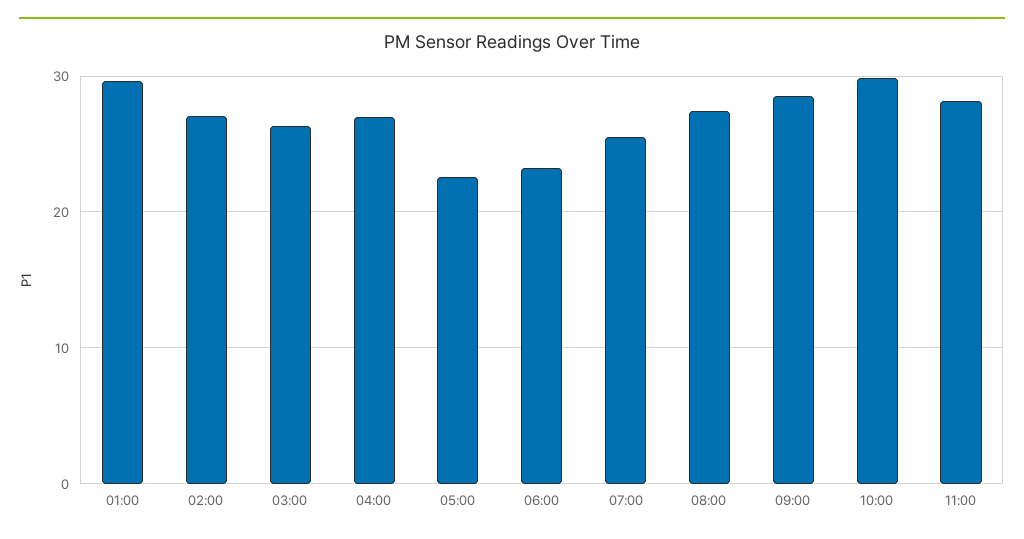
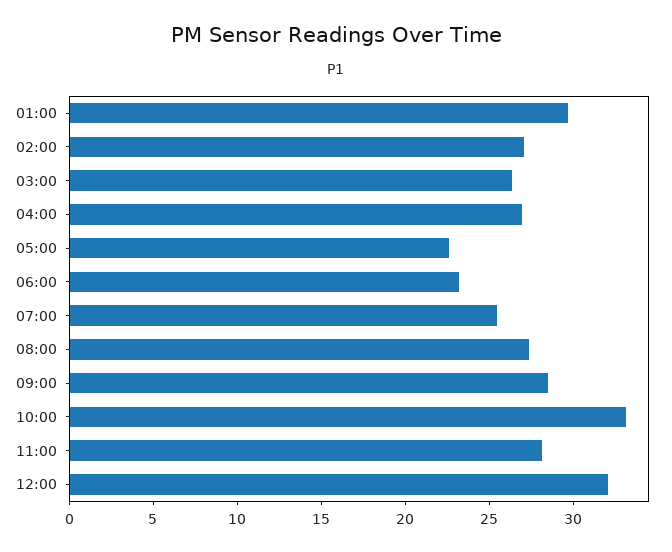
10:00: 30 -> 33
12:00: none -> 32

